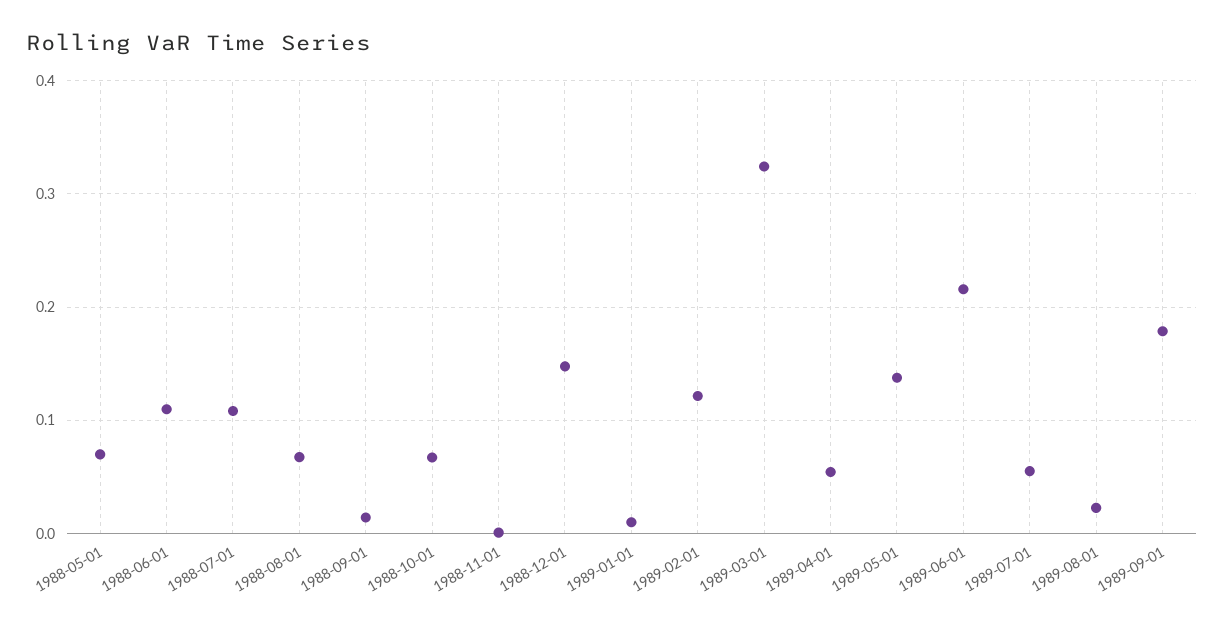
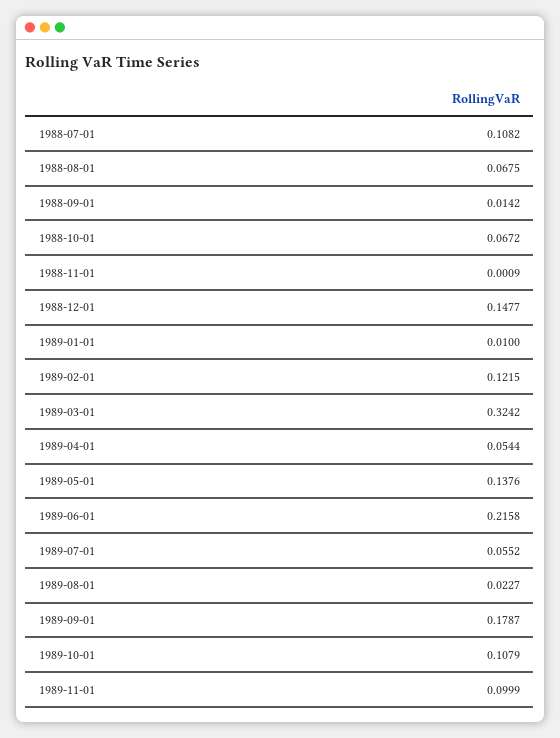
1988-05-01: 0.07 -> none
1988-06-01: 0.11 -> none
1989-10-01: none -> 0.1079
1989-11-01: none -> 0.0999

